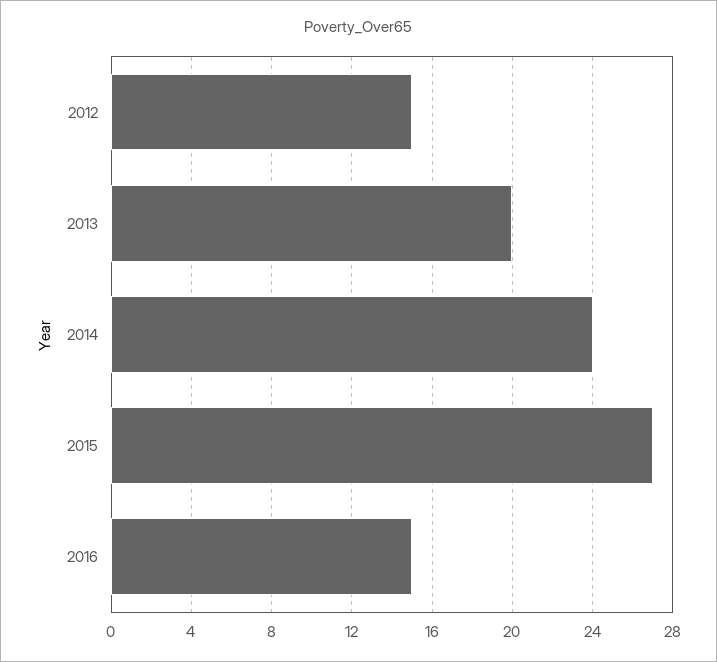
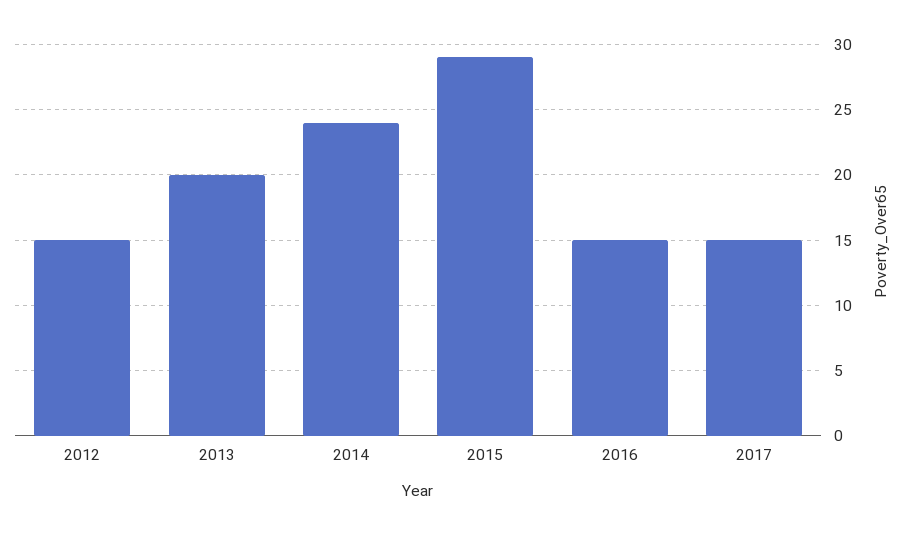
2015: 27 -> 29
2017: none -> 15

